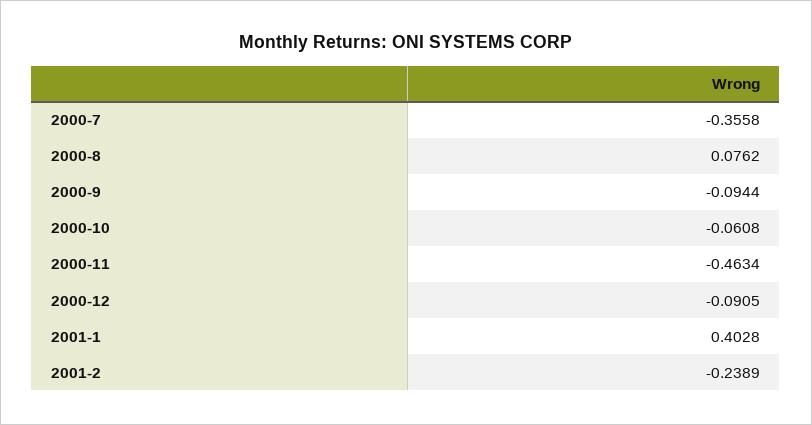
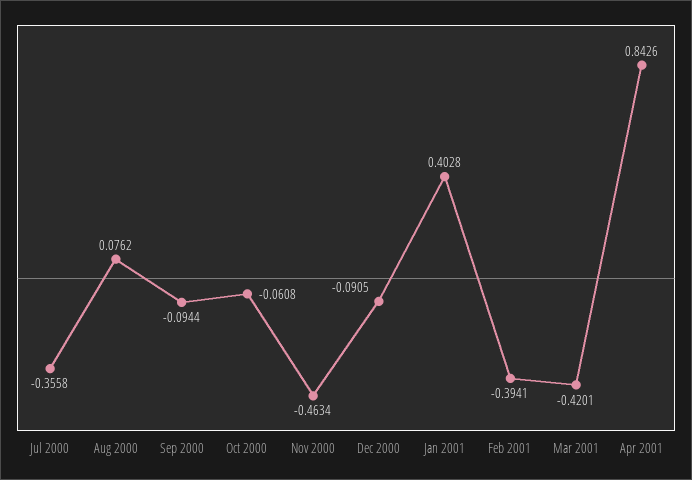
2001-2: -0.2389 -> -0.3941
Mar 2001: none -> -0.4201
Apr 2001: none -> 0.8426

